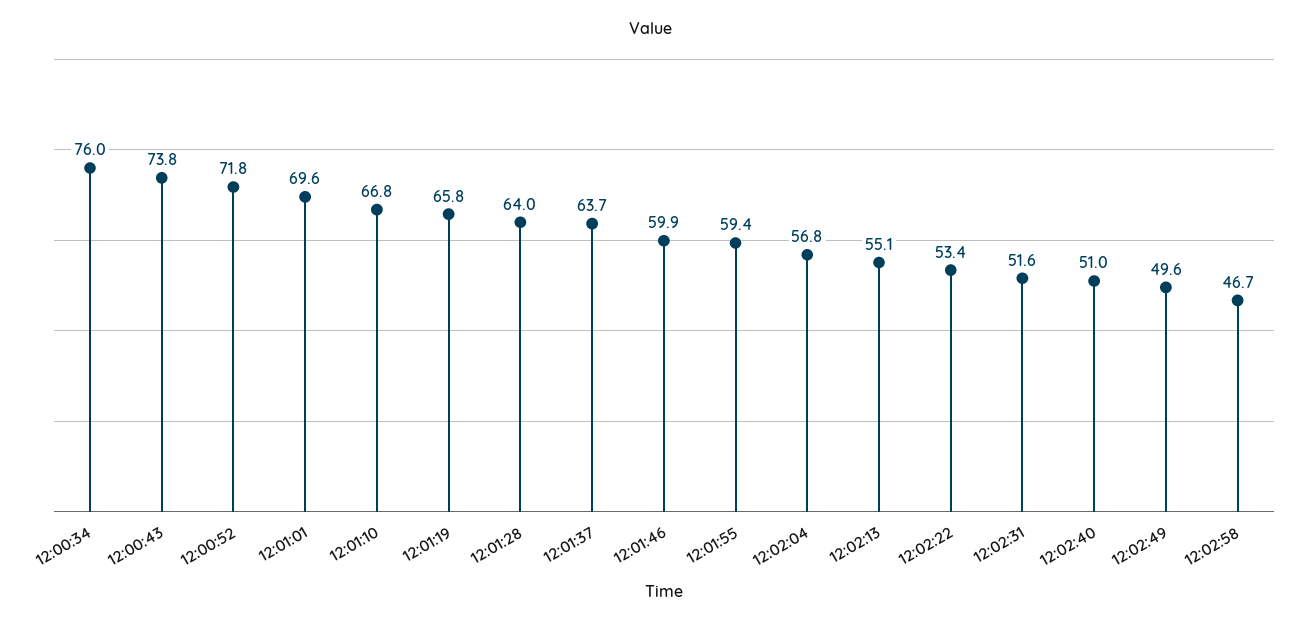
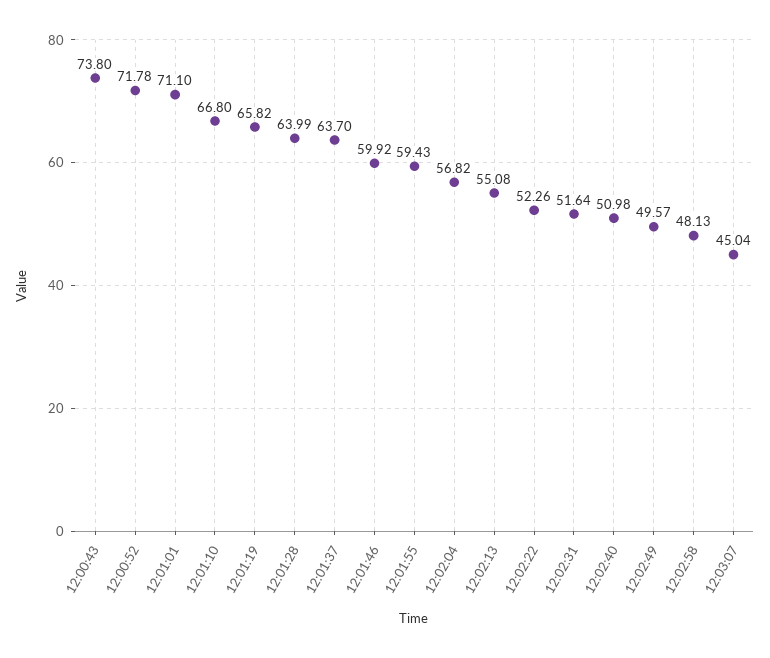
12:00:34: 76 -> none
12:01:01: 69.6 -> 71.1
12:02:22: 53.4 -> 52.26
12:02:58: 46.7 -> 48.13
12:03:07: none -> 45.04

